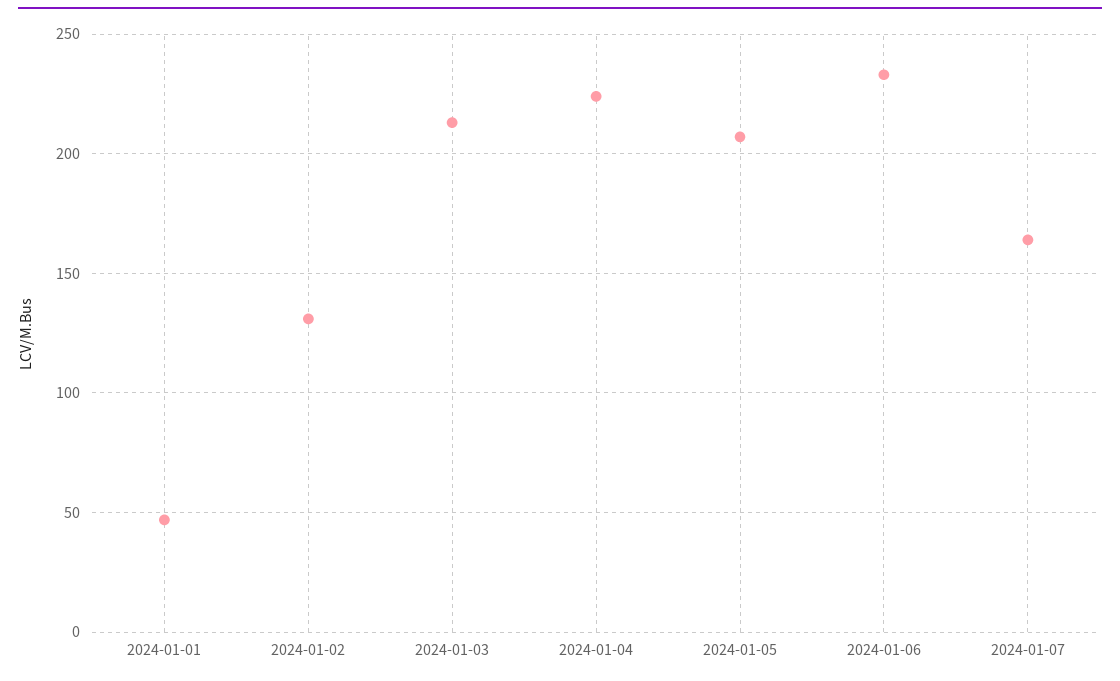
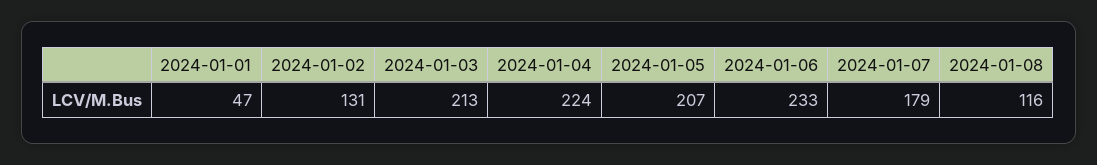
2024-01-07: 165 -> 179
2024-01-08: none -> 116

